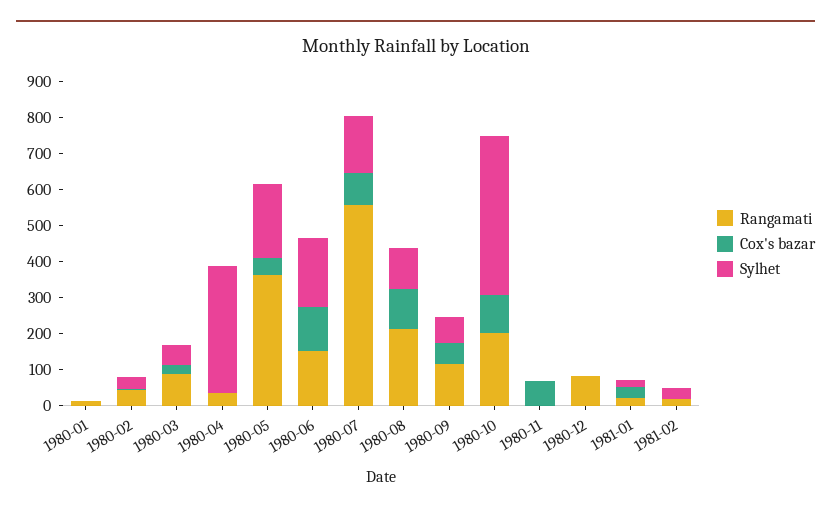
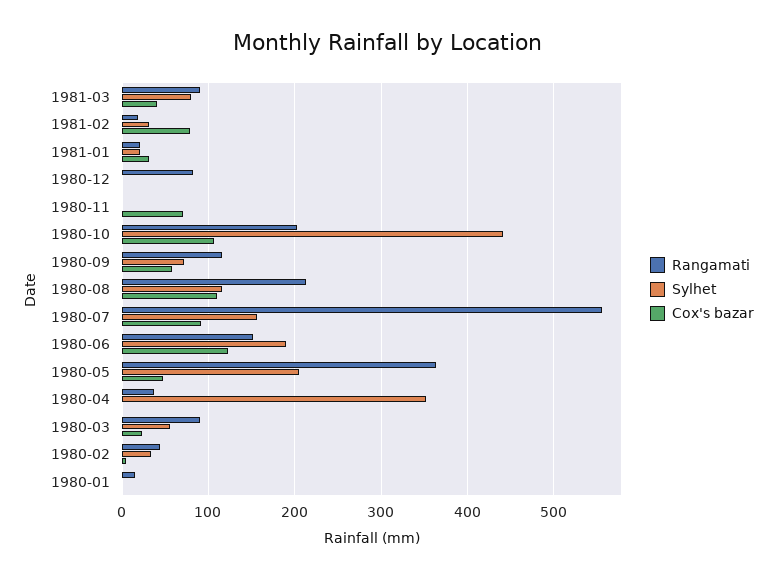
Cox's bazar, 1981-02: 0 -> 80
Rangamati, 1981-03: none -> 90
Sylhet, 1981-03: none -> 80
Cox's bazar, 1981-03: none -> 40

